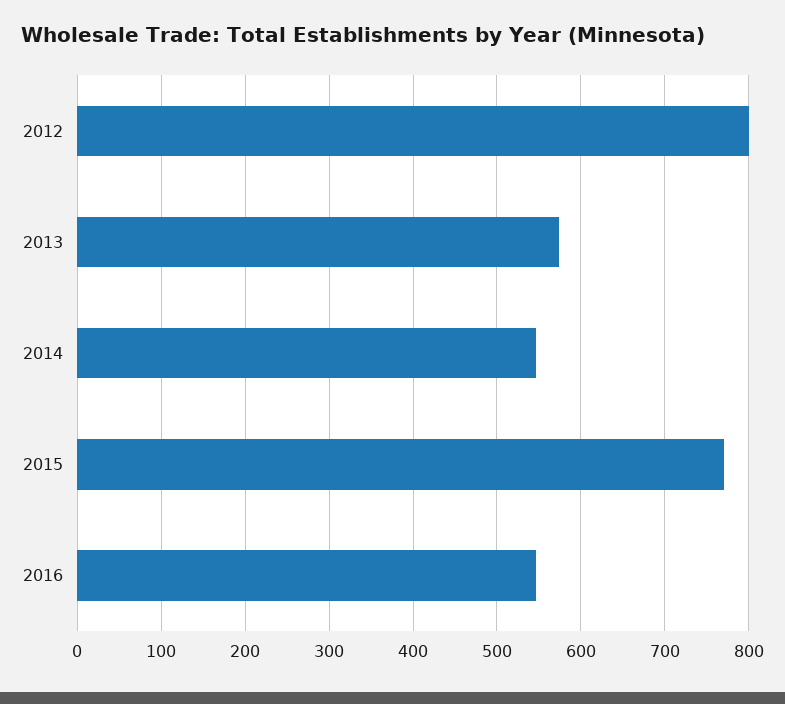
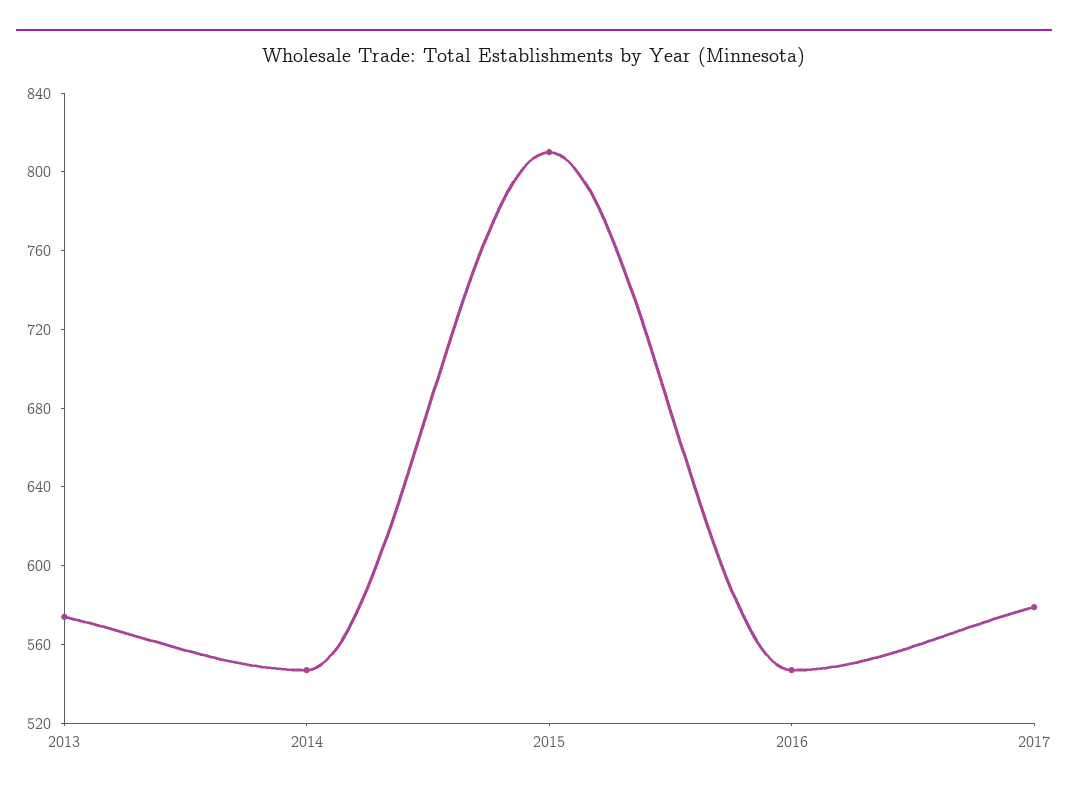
2012: 800 -> none
2015: 770 -> 810
2017: none -> 580

